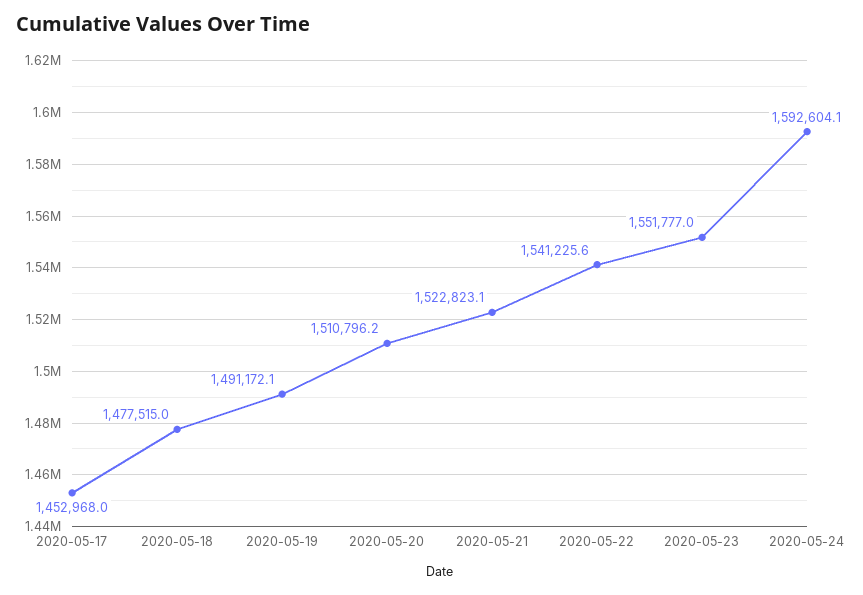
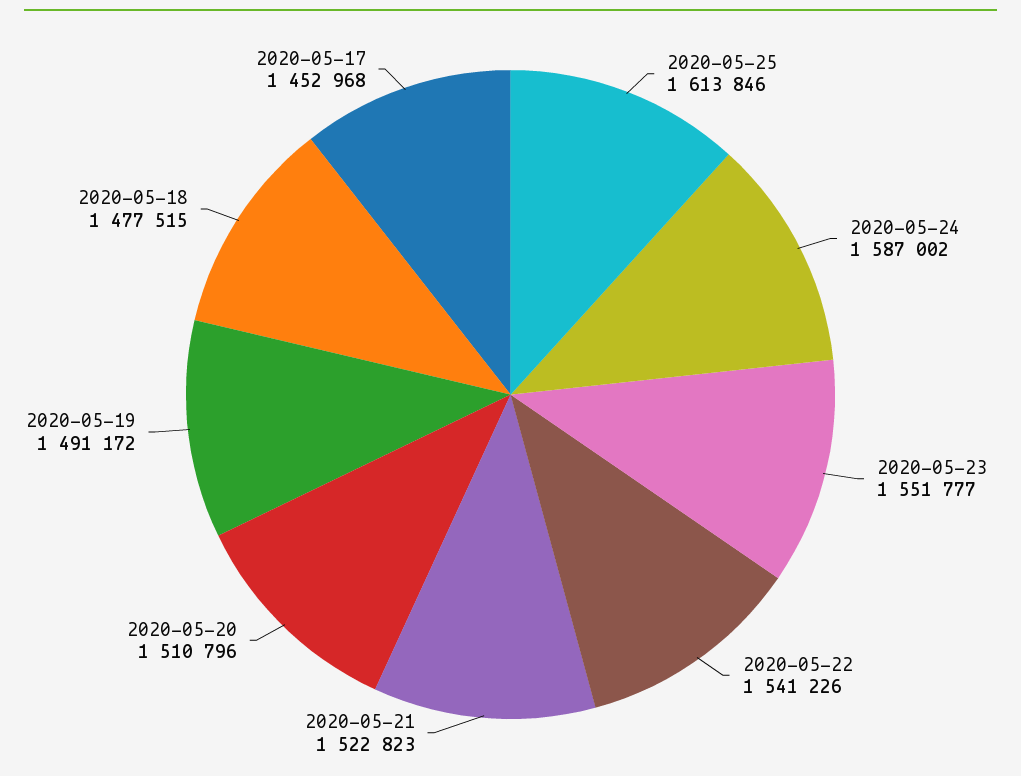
2020-05-24: 1592604.1 -> 1587002
2020-05-25: none -> 1613846

